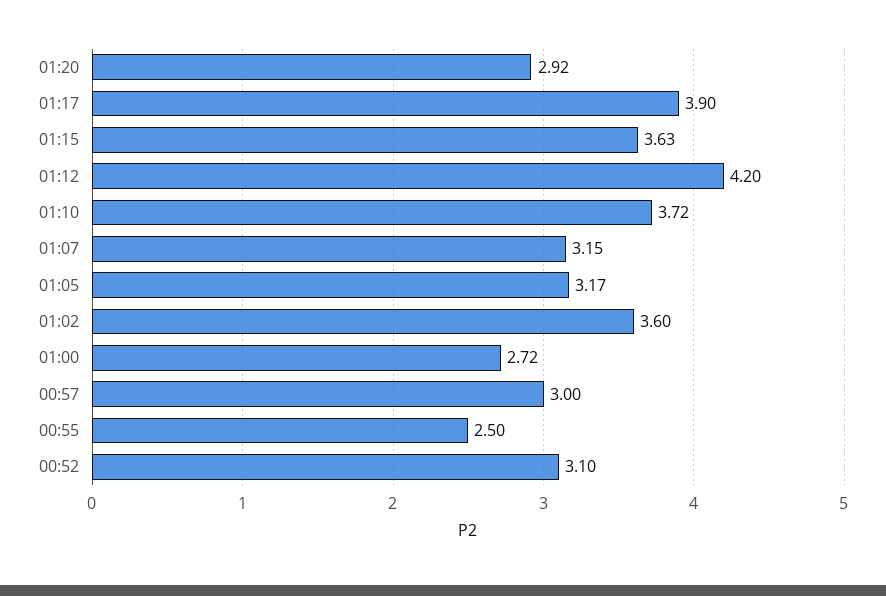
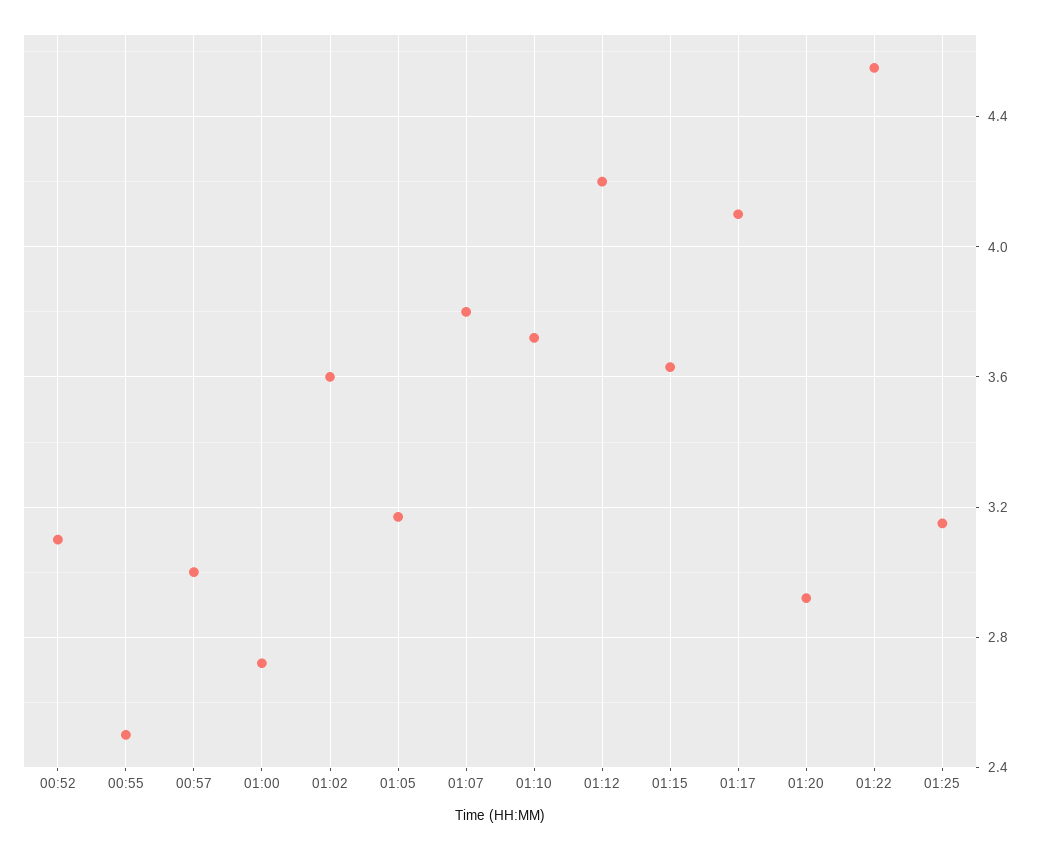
01:17: 3.9 -> 4.1
01:07: 3.15 -> 3.8
01:22: none -> 4.55
01:25: none -> 3.15

